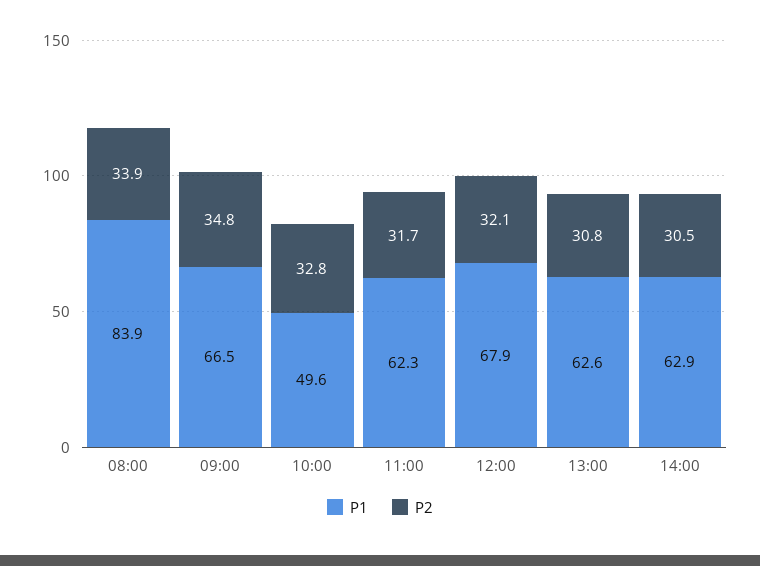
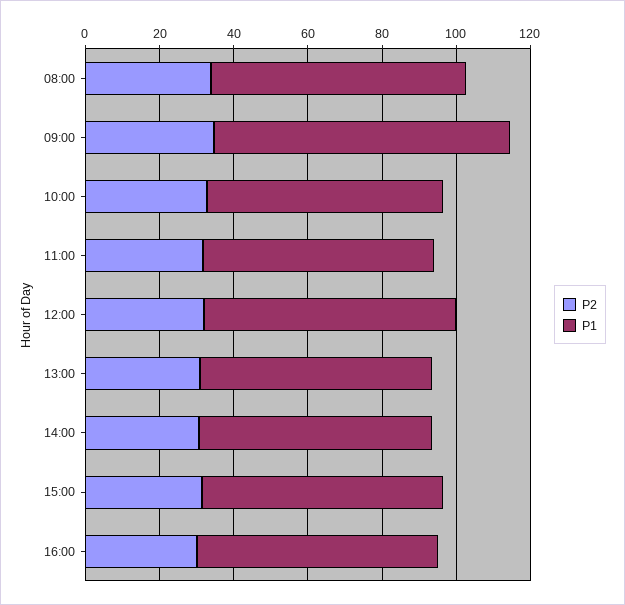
P1, 08:00: 83.9 -> 70
P1, 09:00: 66.5 -> 80
P1, 10:00: 49.6 -> 65
P2, 15:00: none -> 30
P1, 15:00: none -> 65
P2, 16:00: none -> 30
P1, 16:00: none -> 65

